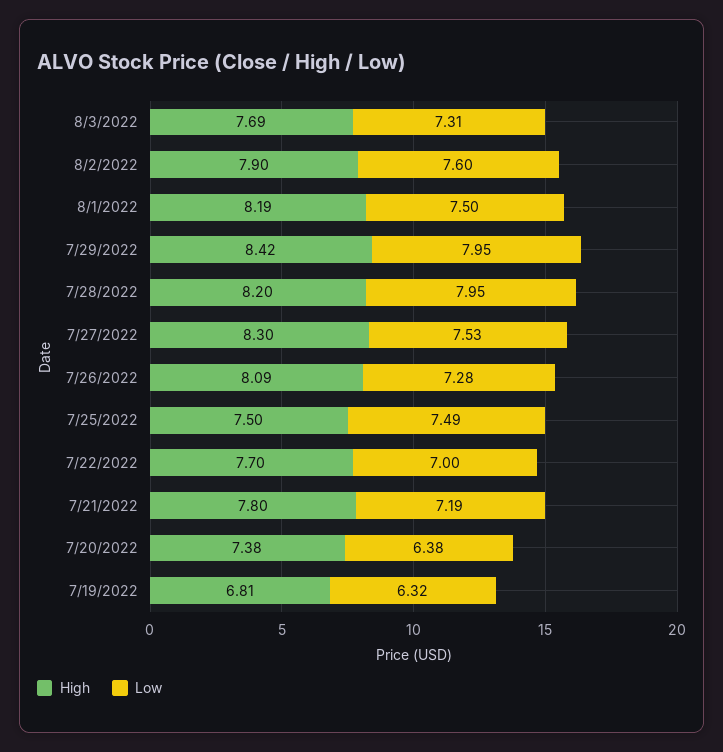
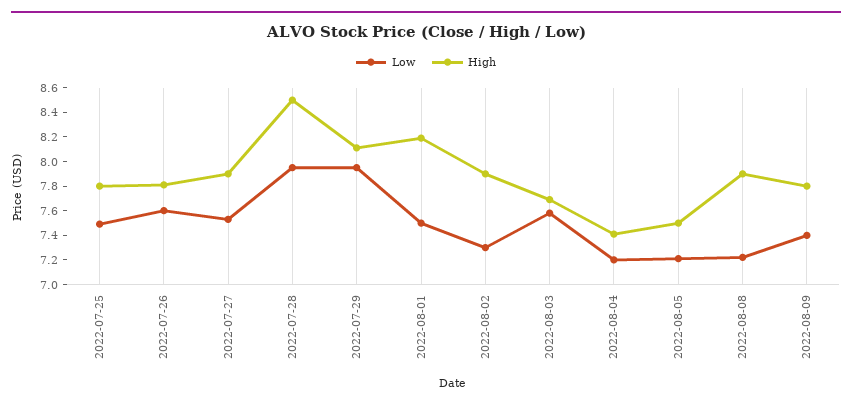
Low, 8/3/2022: 7.31 -> 7.6
Low, 8/2/2022: 7.6 -> 7.3
High, 7/29/2022: 8.42 -> 8.1
High, 7/28/2022: 8.2 -> 8.5
High, 7/27/2022: 8.3 -> 7.9
High, 7/26/2022: 8.09 -> 7.8
Low, 7/26/2022: 7.28 -> 7.6
High, 7/25/2022: 7.5 -> 7.8
High, 7/22/2022: 7.7 -> none
Low, 7/22/2022: 7 -> none
High, 7/21/2022: 7.8 -> none
Low, 7/21/2022: 7.19 -> none
High, 7/20/2022: 7.38 -> none
Low, 7/20/2022: 6.38 -> none
High, 7/19/2022: 6.81 -> none
Low, 7/19/2022: 6.32 -> none
Low, 2022-08-04: none -> 7.2
High, 2022-08-04: none -> 7.4
Low, 2022-08-05: none -> 7.2
High, 2022-08-05: none -> 7.5
Low, 2022-08-08: none -> 7.2
High, 2022-08-08: none -> 7.9
Low, 2022-08-09: none -> 7.4
High, 2022-08-09: none -> 7.8

